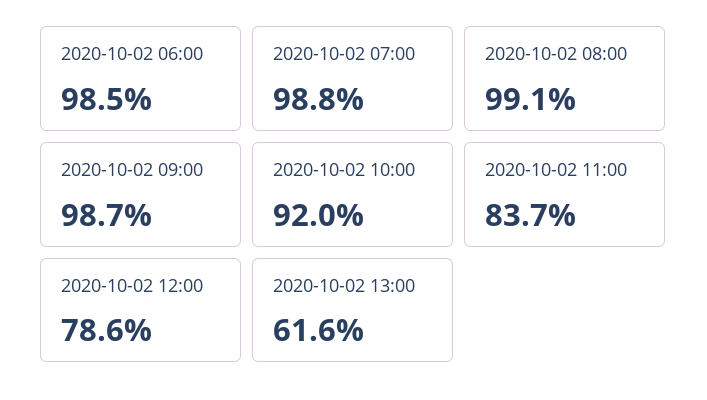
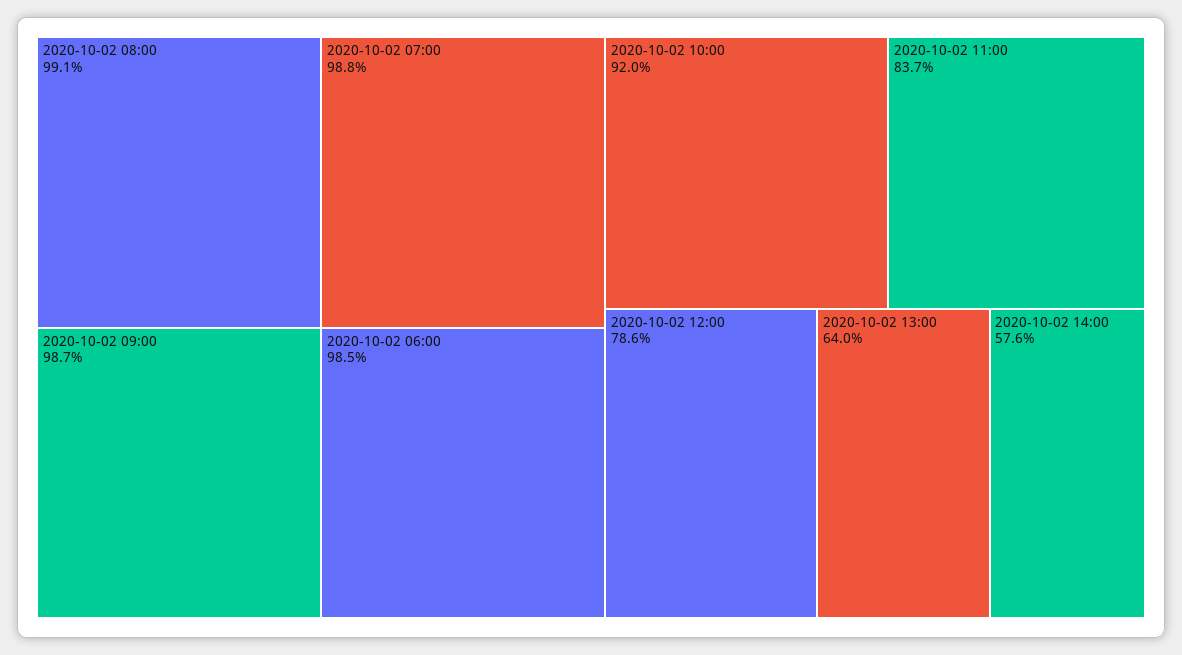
2020-10-02 13:00: 61.6 -> 64
2020-10-02 14:00: none -> 57.6

